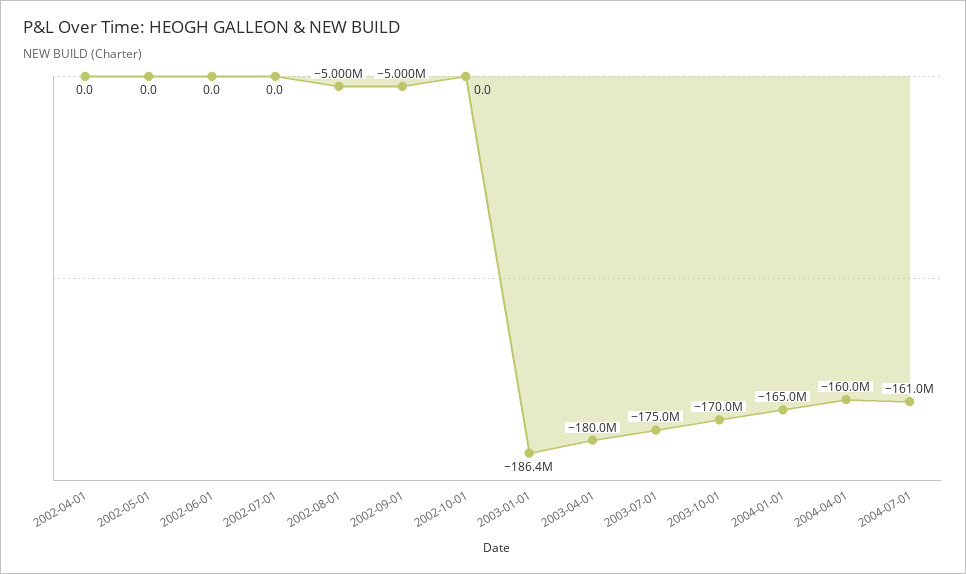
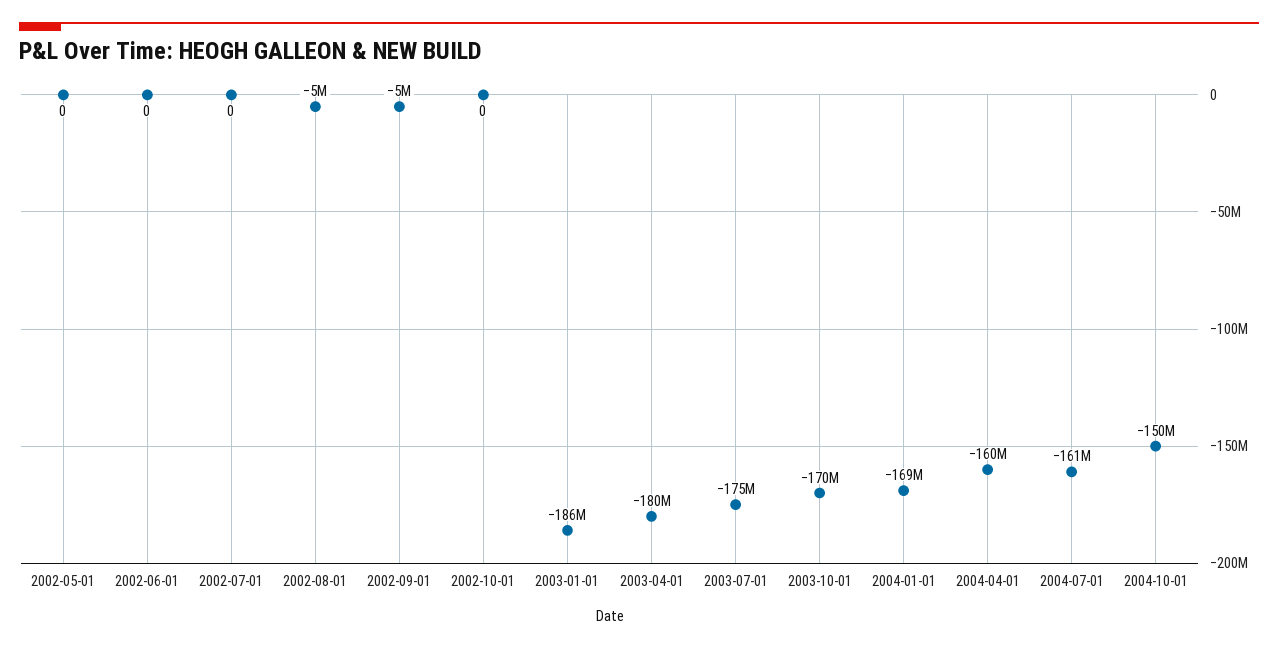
2002-04-01: 0 -> none
2004-01-01: -165000000 -> -169000000
2004-10-01: none -> -150000000

